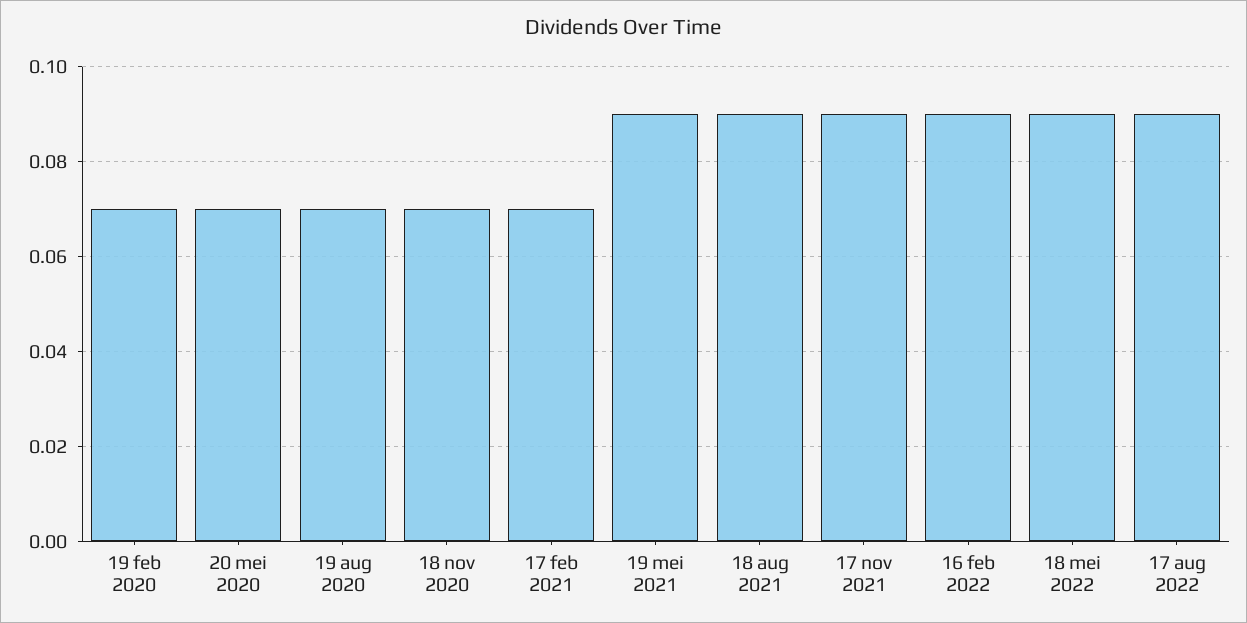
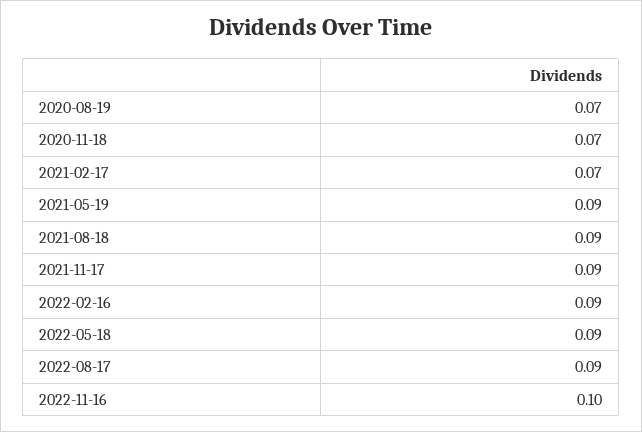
19 feb 2020: 0.07 -> none
20 mei 2020: 0.07 -> none
2022-11-16: none -> 0.1

